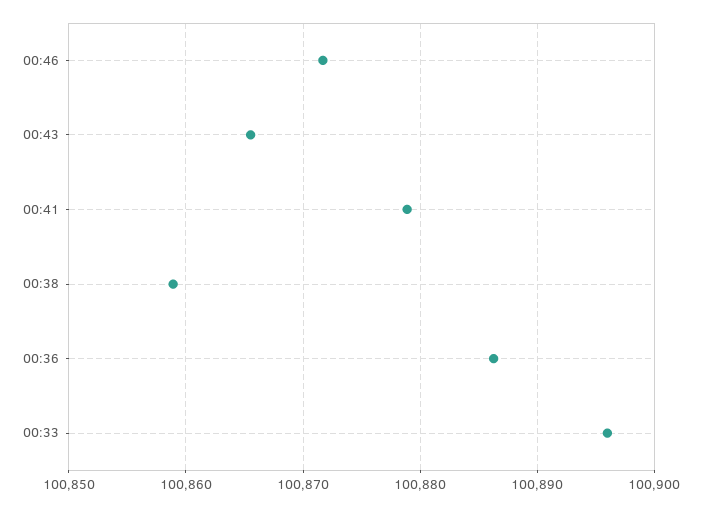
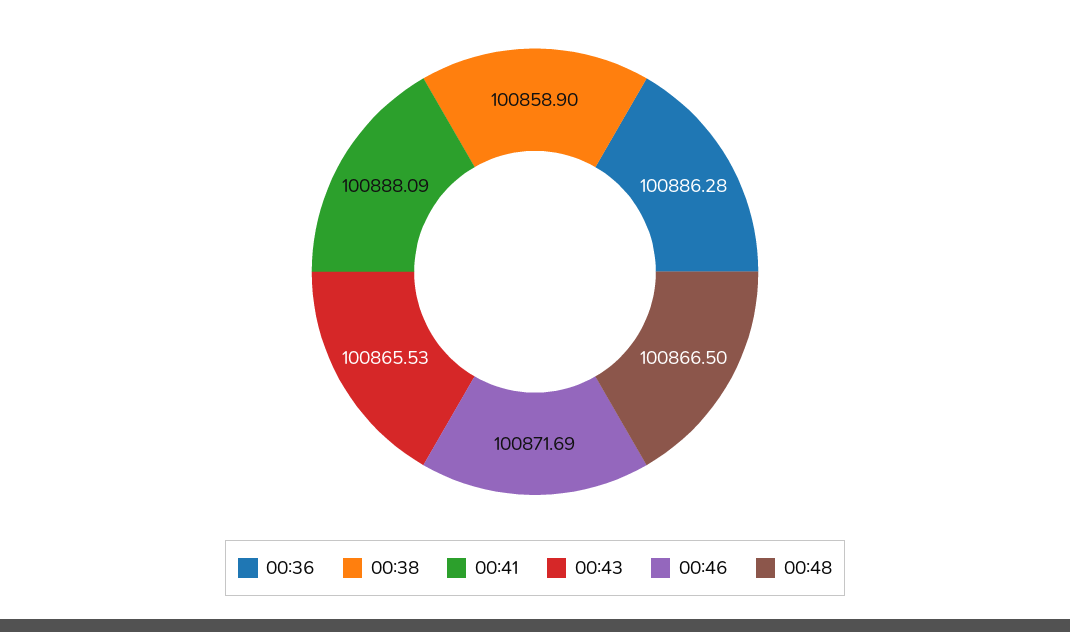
00:41: 100879 -> 100888.09
00:33: 100896 -> none
00:48: none -> 100866.5

